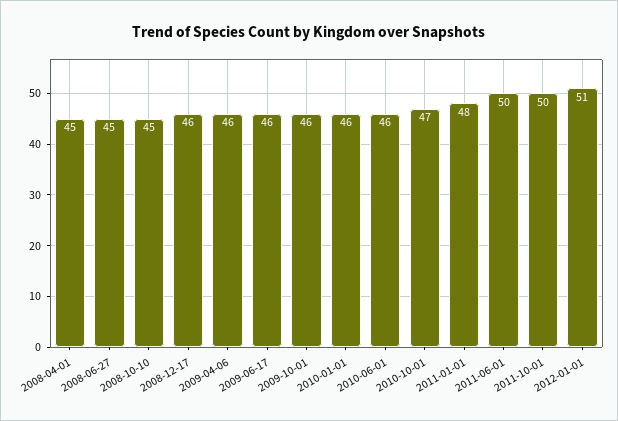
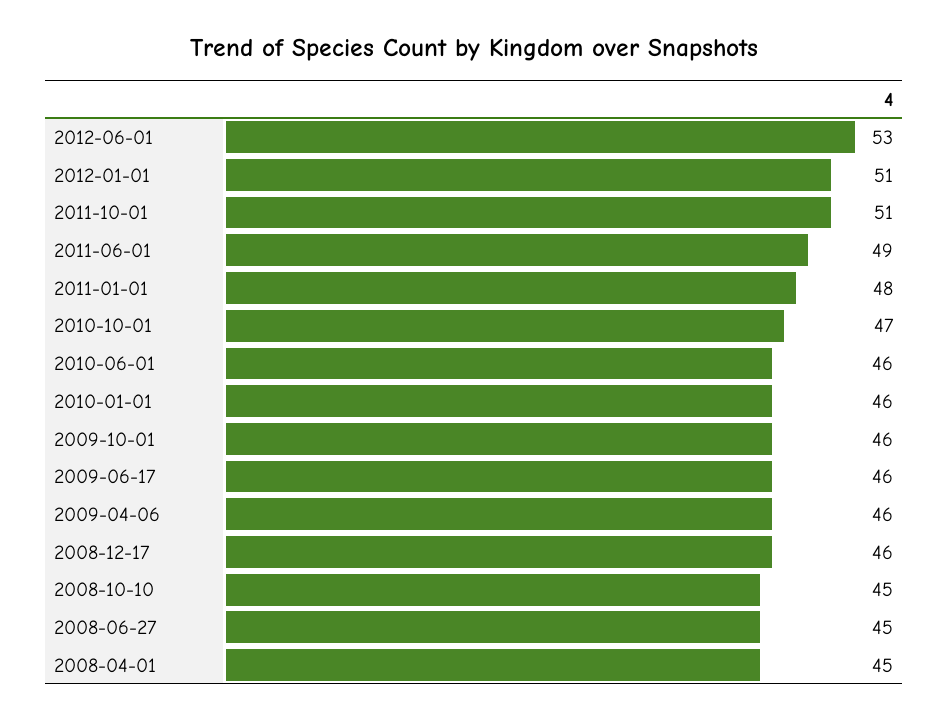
2011-06-01: 50 -> 49
2011-10-01: 50 -> 51
2012-06-01: none -> 53

